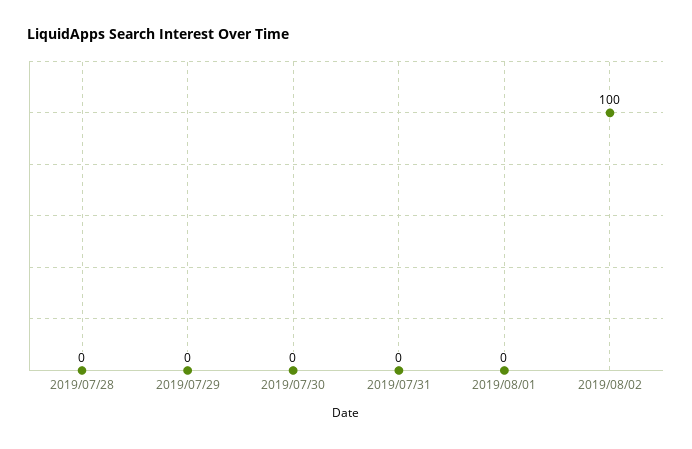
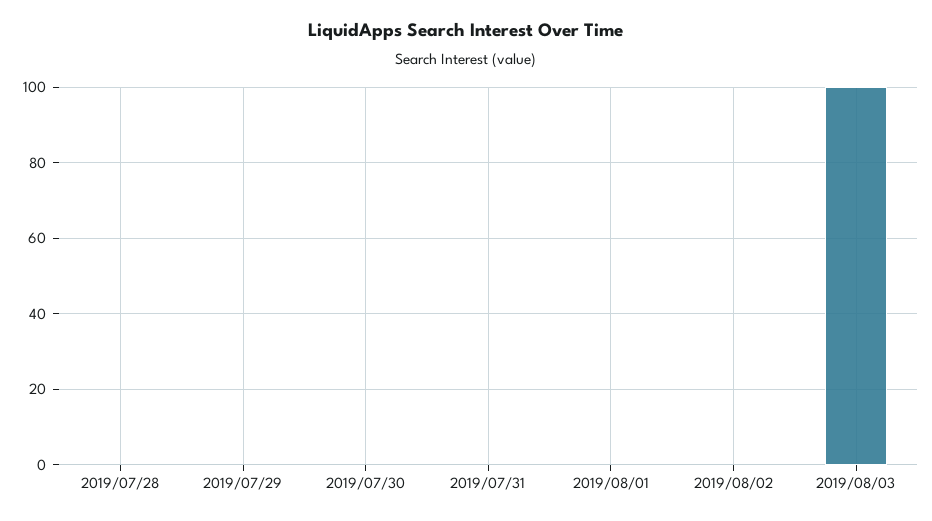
2019/08/02: 100 -> 0
2019/08/03: none -> 100

